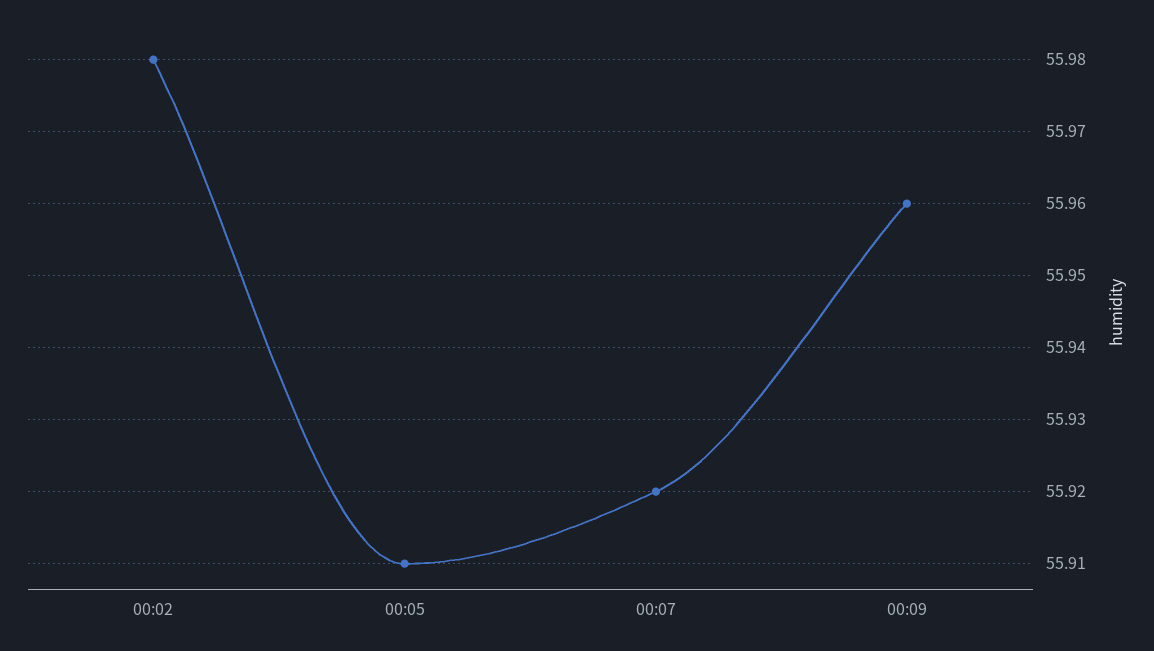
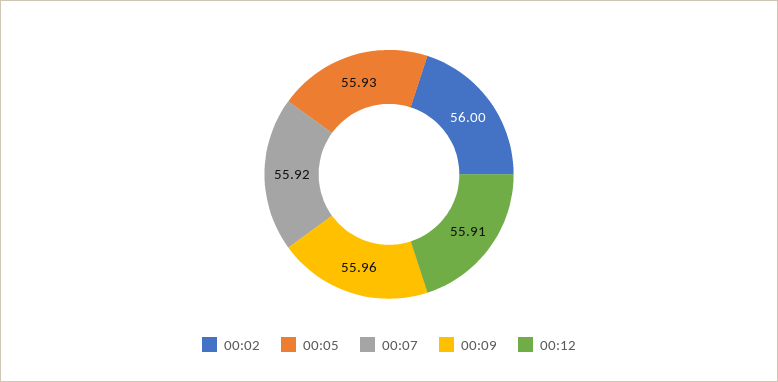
00:02: 55.98 -> 56
00:05: 55.91 -> 55.93
00:12: none -> 55.91

